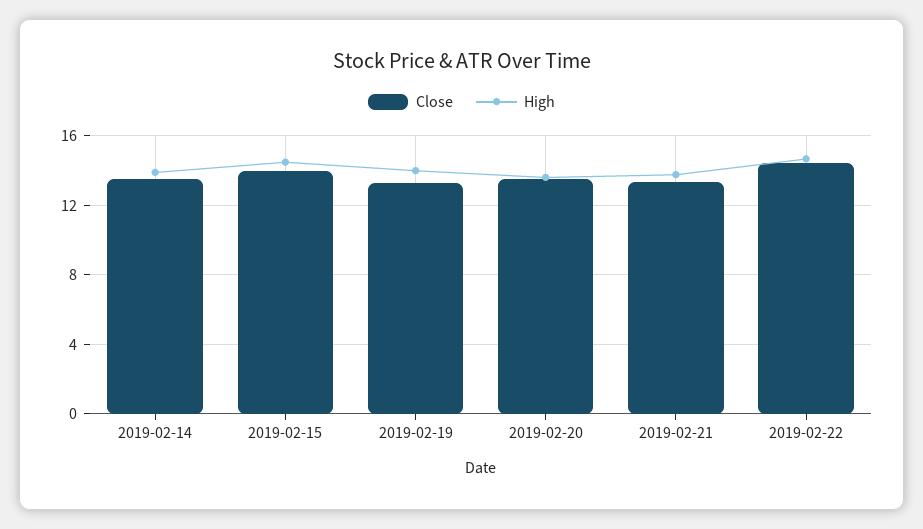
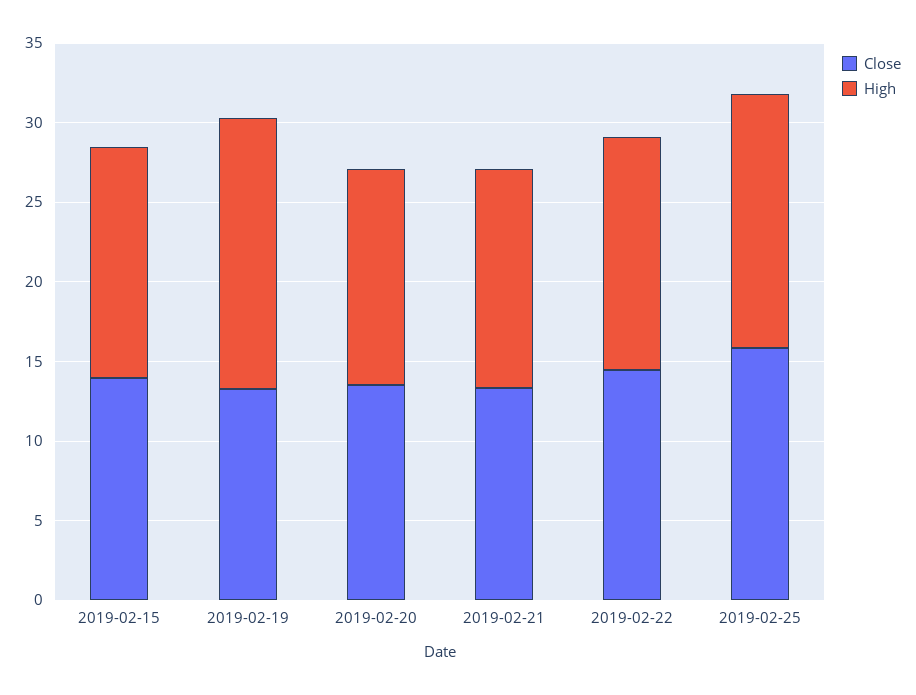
Close, 2019-02-14: 13.5 -> none
High, 2019-02-14: 14 -> none
High, 2019-02-19: 14 -> 17
Close, 2019-02-25: none -> 16
High, 2019-02-25: none -> 16

